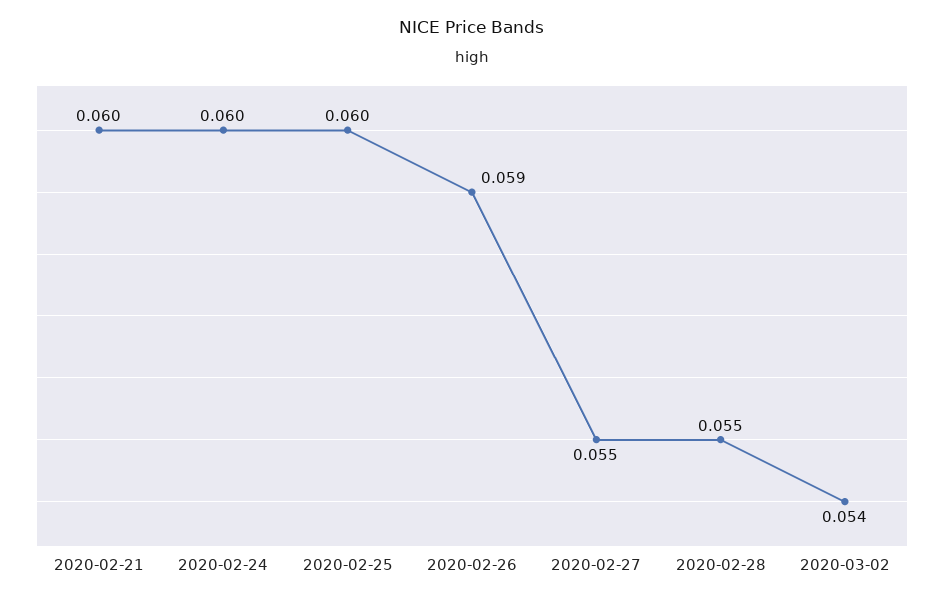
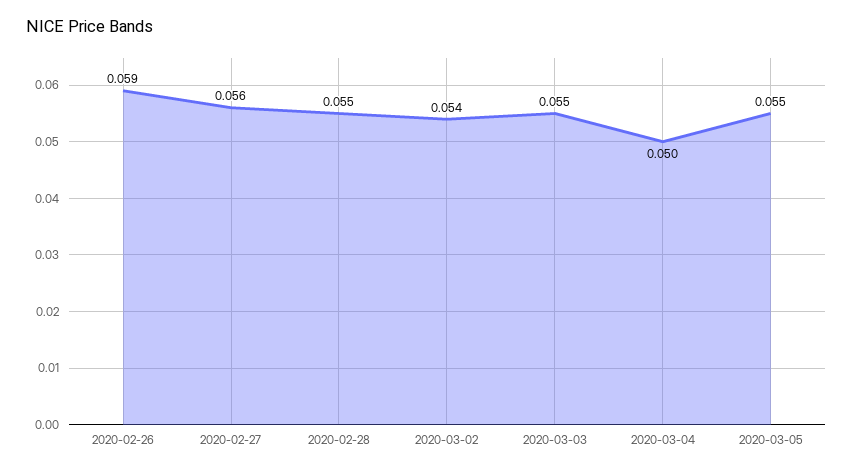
2020-02-21: 0.06 -> none
2020-02-24: 0.06 -> none
2020-02-25: 0.06 -> none
2020-02-27: 0.055 -> 0.056
2020-03-03: none -> 0.055
2020-03-04: none -> 0.05
2020-03-05: none -> 0.055

